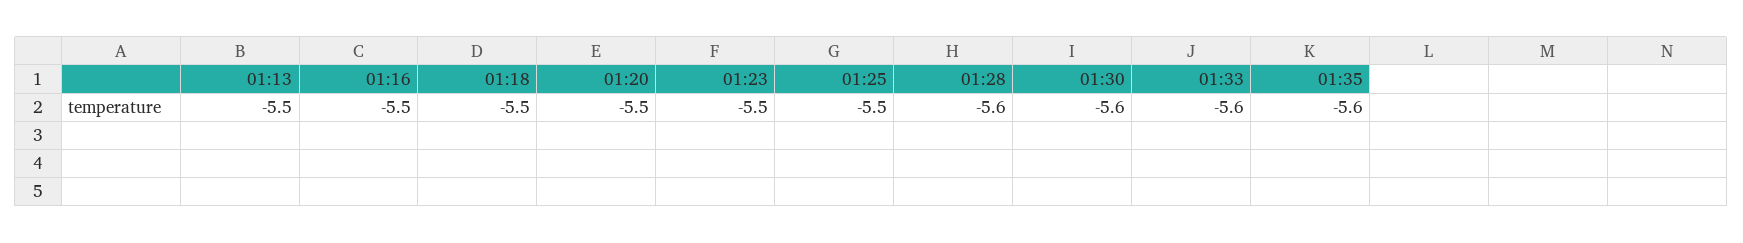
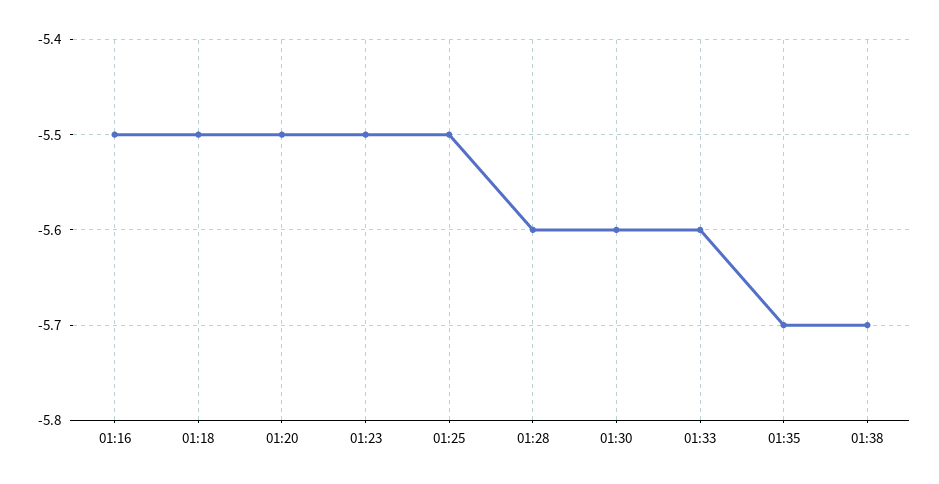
01:13: -5.5 -> none
01:35: -5.6 -> -5.7
01:38: none -> -5.7

